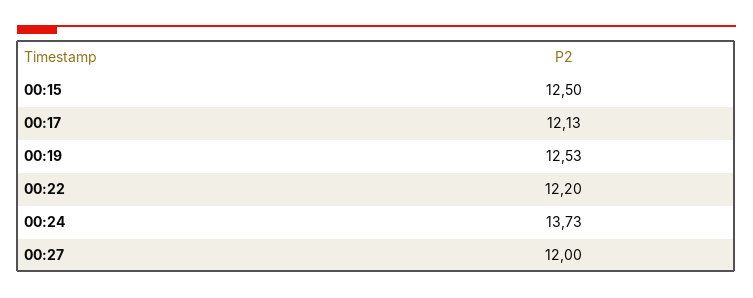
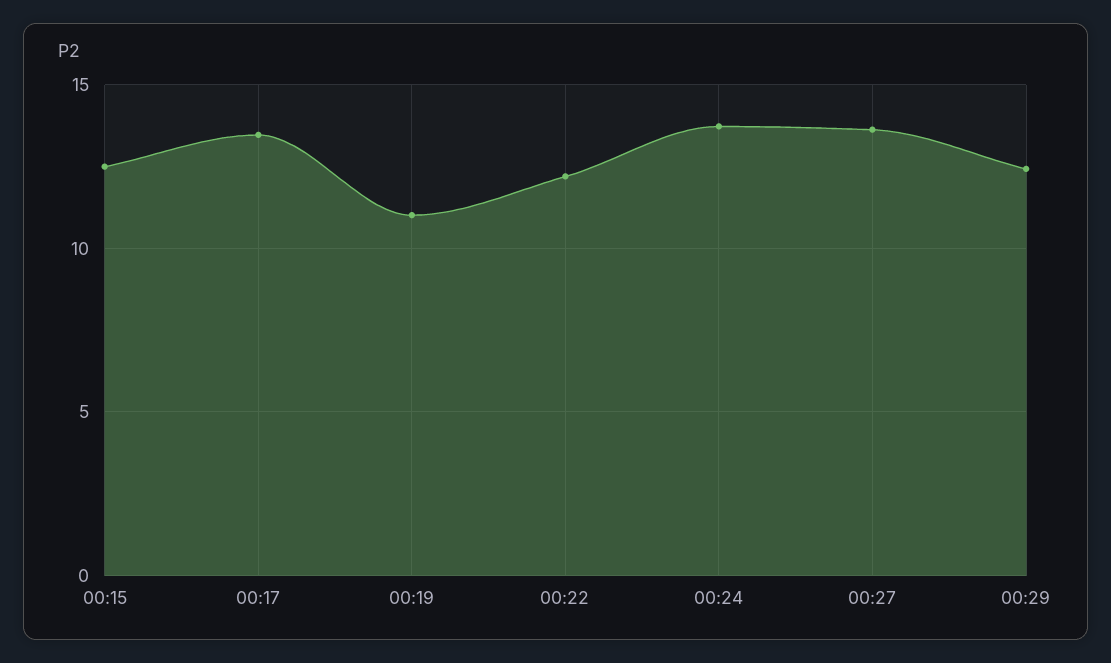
00:17: 12.13 -> 13.5
00:19: 12.53 -> 11
00:27: 12 -> 13.5
00:29: none -> 12.5

